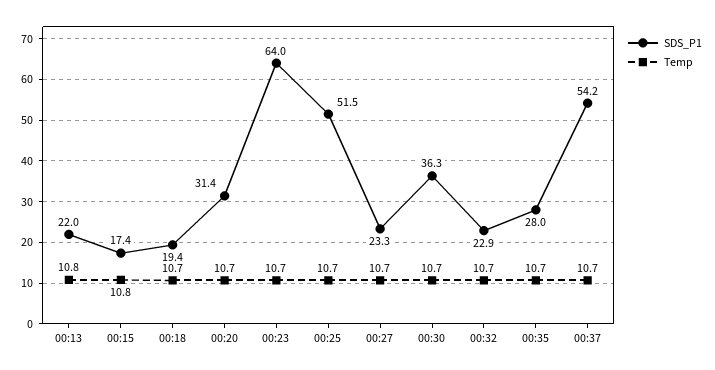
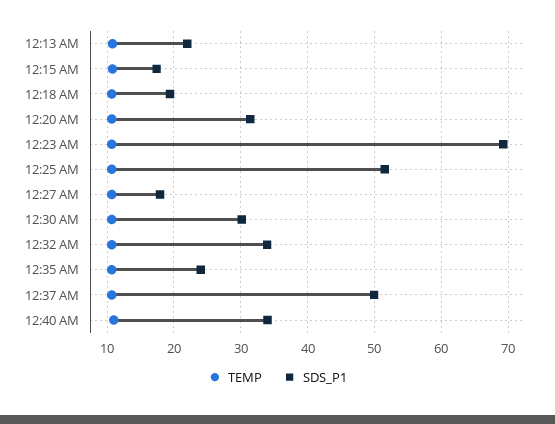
SDS_P1, 00:23: 64 -> 69
SDS_P1, 00:27: 23.3 -> 18
SDS_P1, 00:30: 36.3 -> 30
SDS_P1, 00:32: 22.9 -> 34
SDS_P1, 00:35: 28 -> 24
SDS_P1, 00:37: 54.2 -> 50
Temp, 12:40 AM: none -> 11
SDS_P1, 12:40 AM: none -> 34

